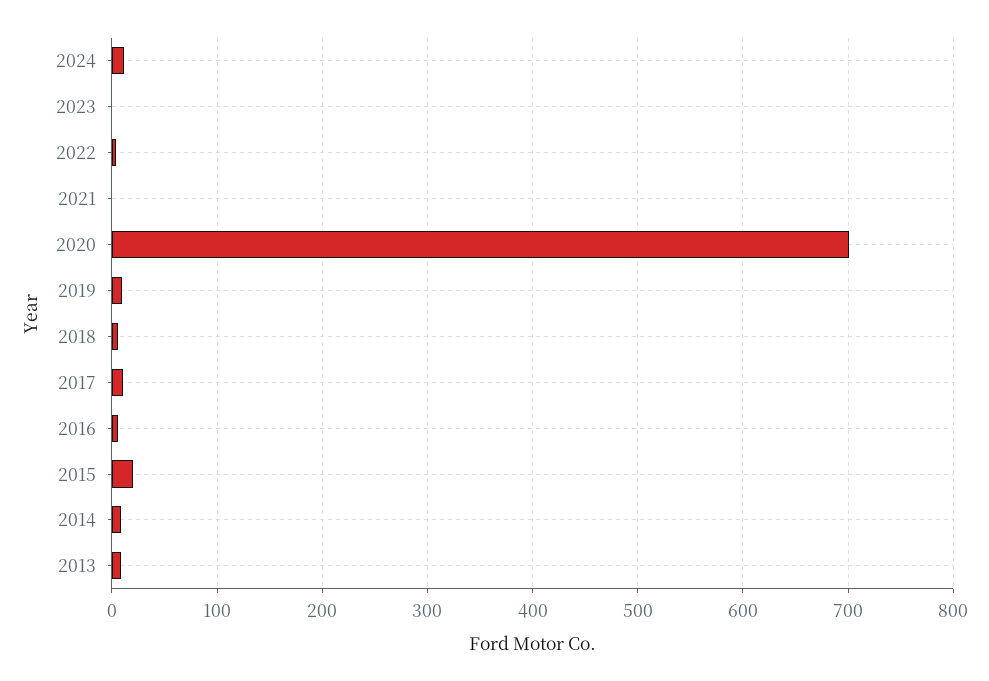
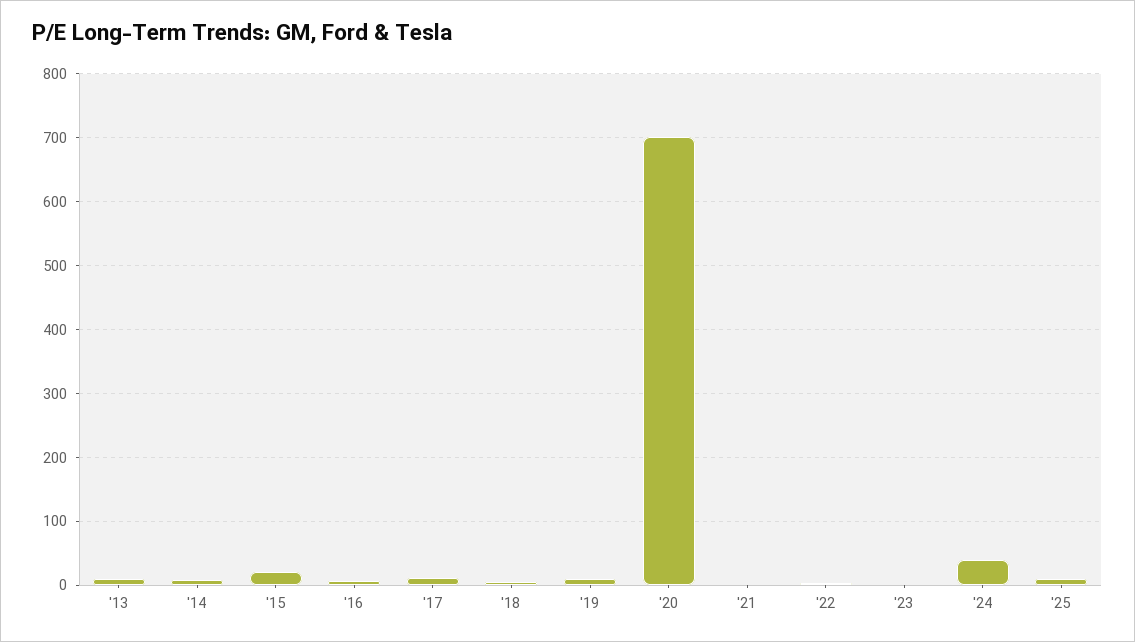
2024: 10 -> 40
'25: none -> 10

